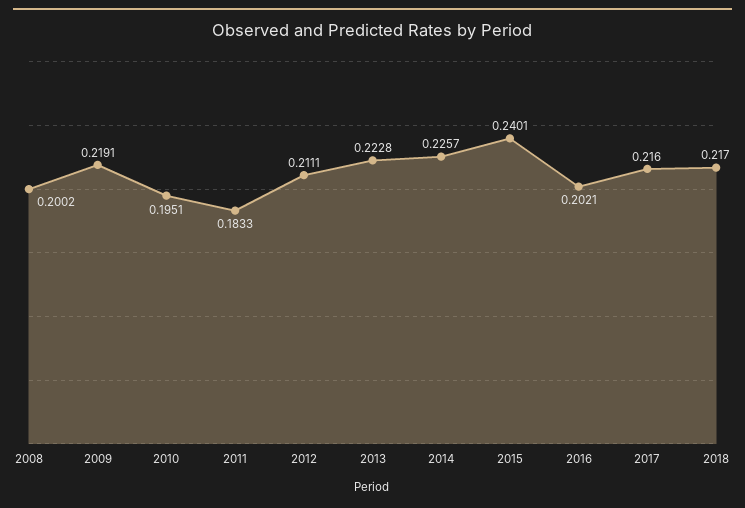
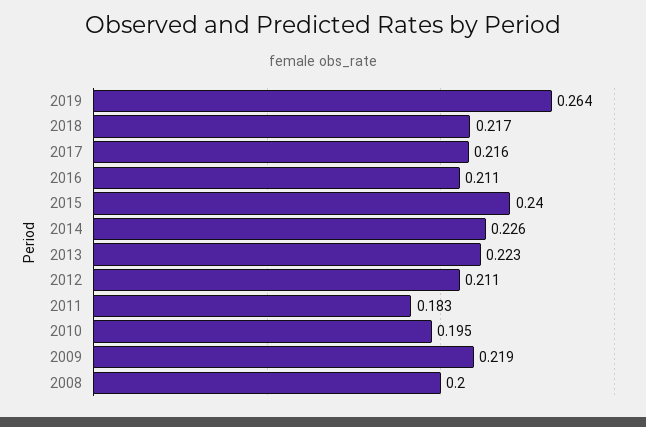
2016: 0.2021 -> 0.211
2019: none -> 0.264

